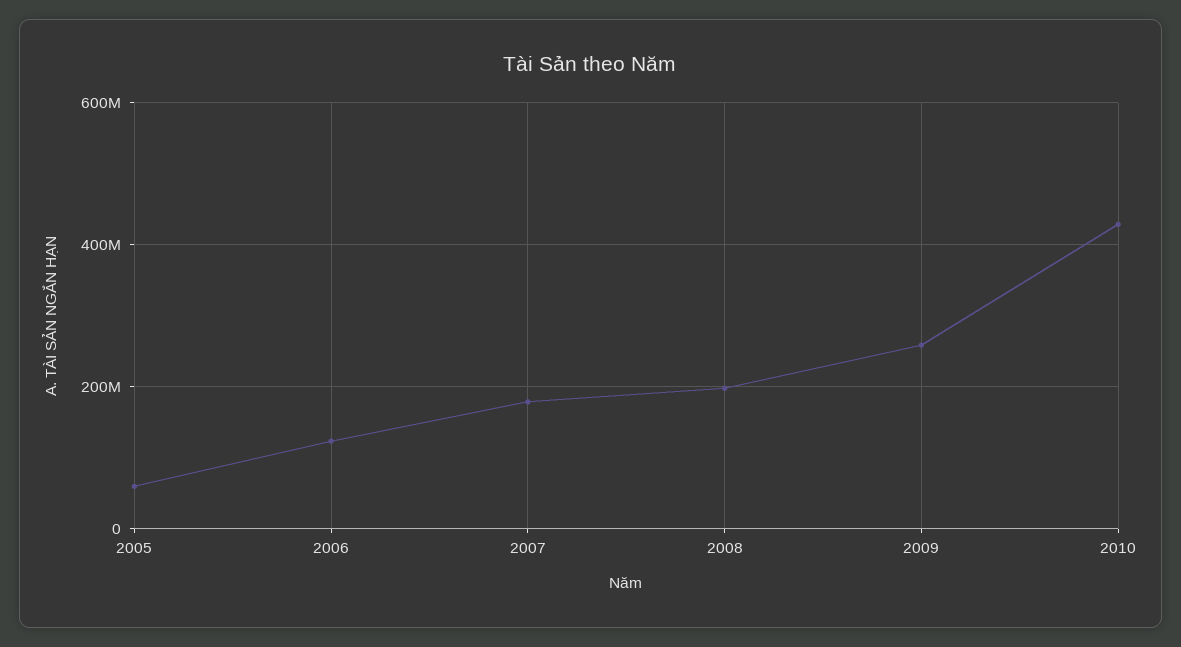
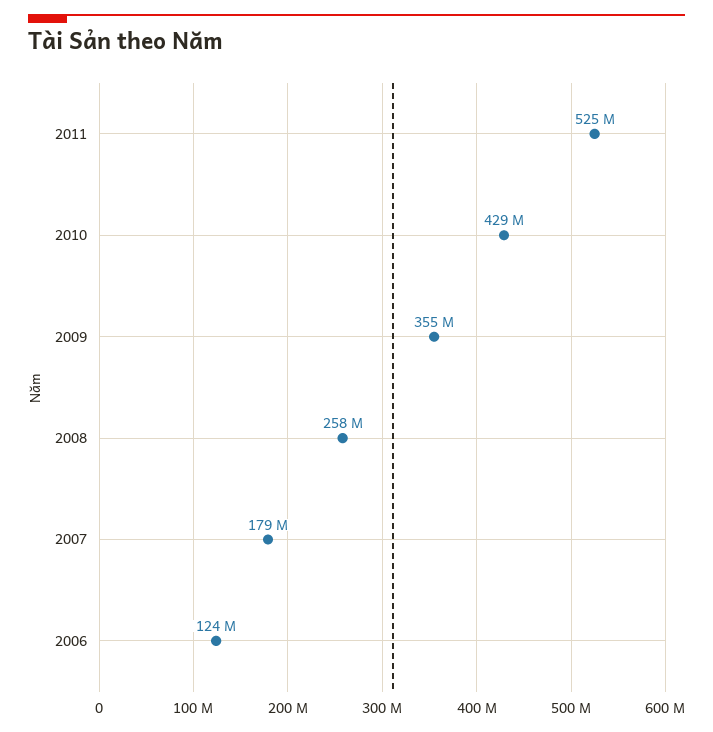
2005: 60000000 -> none
2008: 200000000 -> 258000000
2009: 260000000 -> 355000000
2011: none -> 525000000

